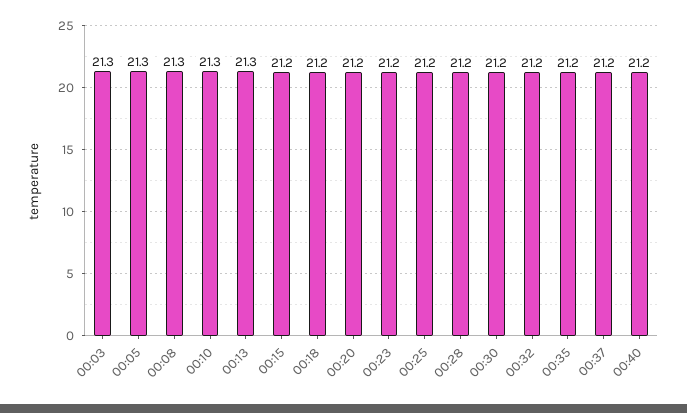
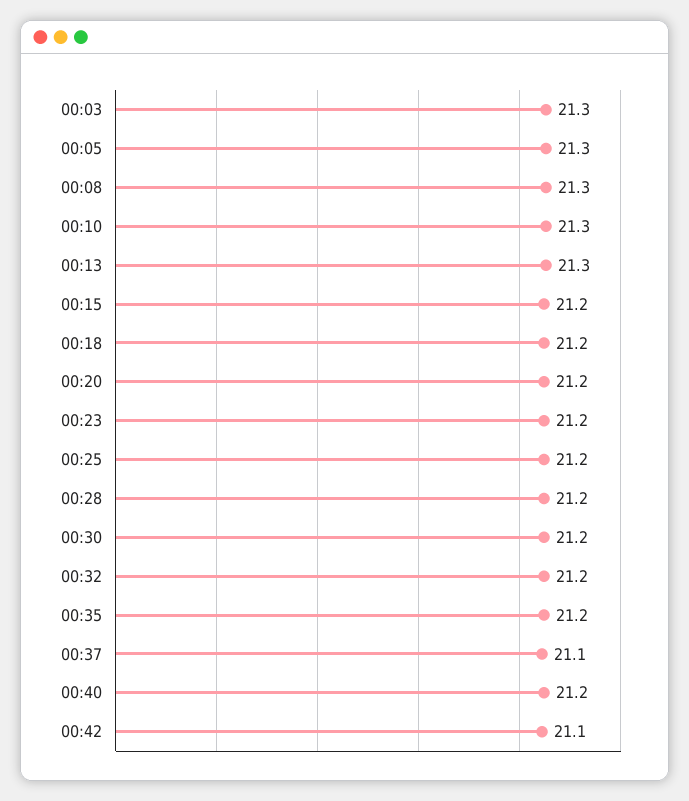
00:37: 21.2 -> 21.1
00:42: none -> 21.1

